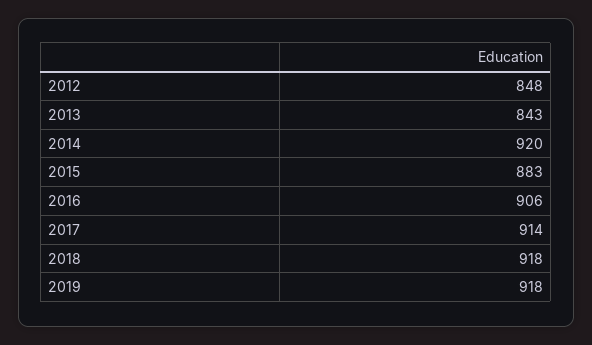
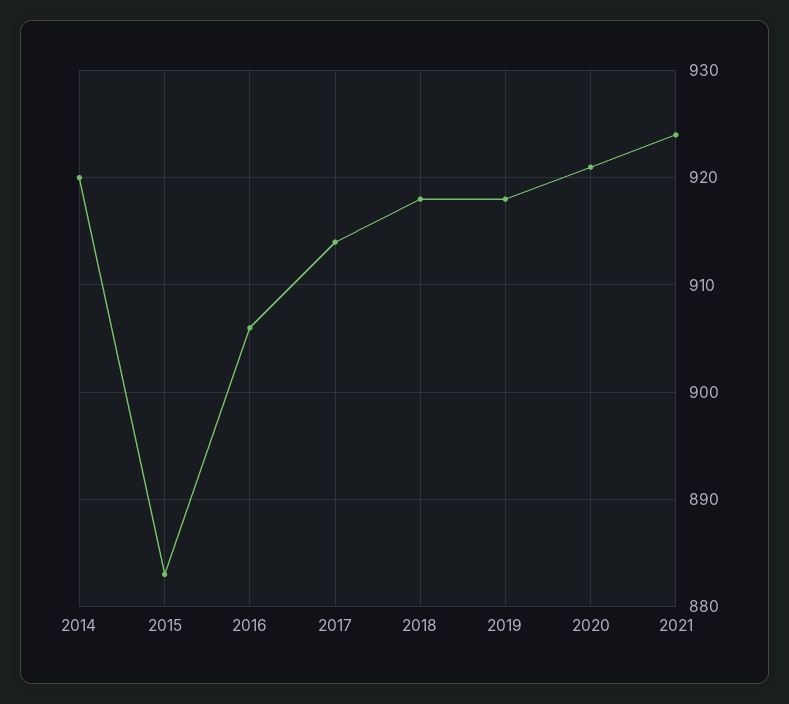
2012: 848 -> none
2013: 843 -> none
2020: none -> 921
2021: none -> 924

